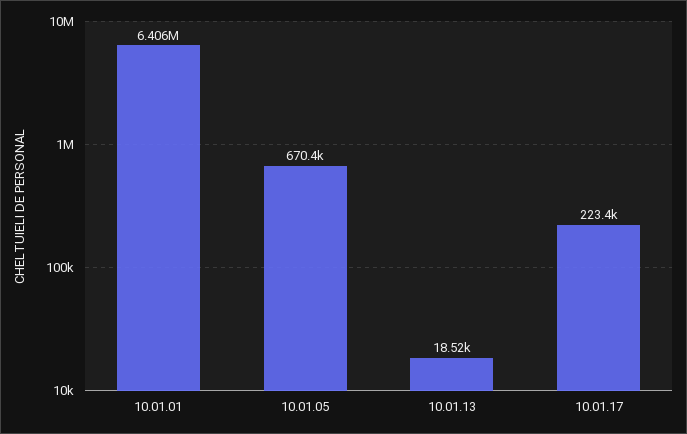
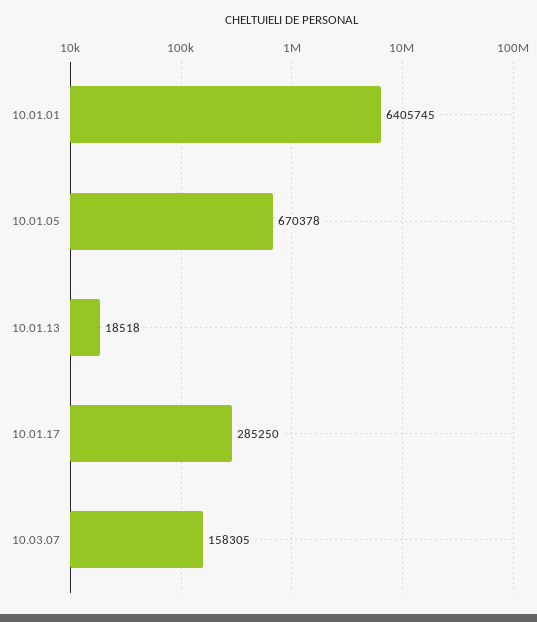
10.01.17: 223400 -> 285250
10.03.07: none -> 158305

